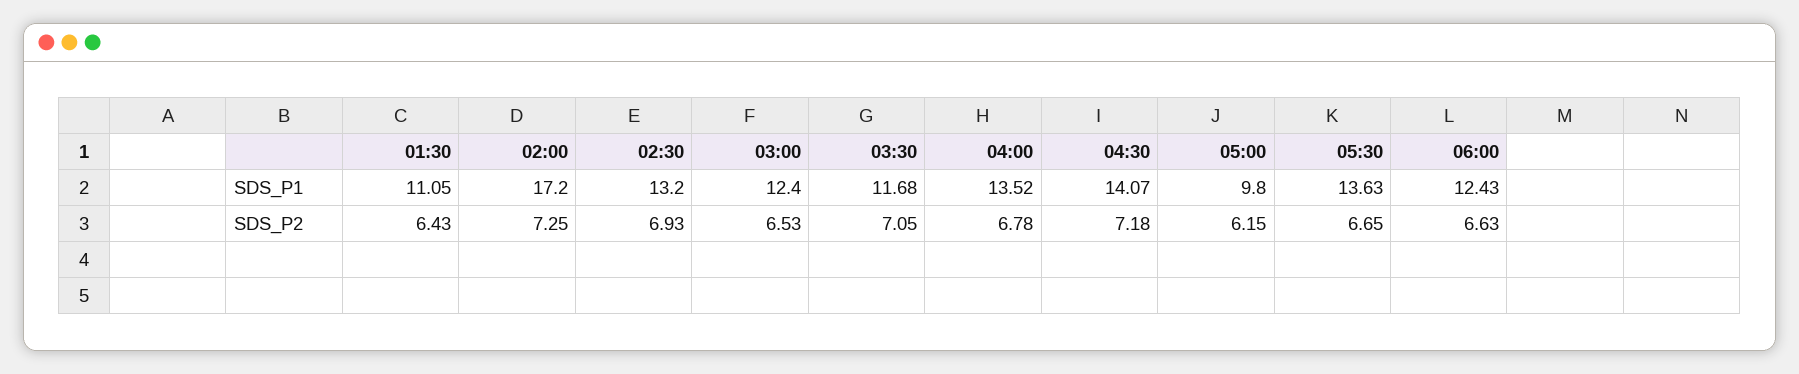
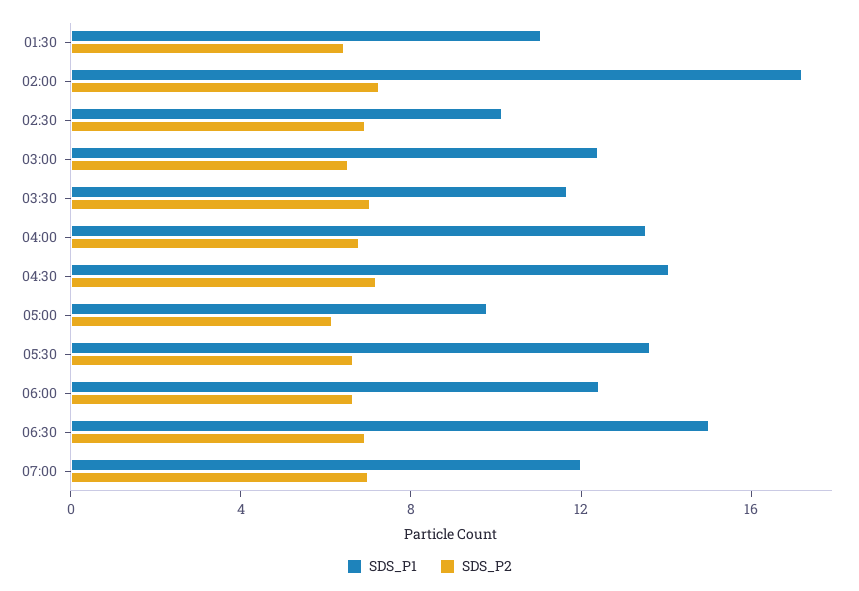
SDS_P1, 02:30: 13.2 -> 10
SDS_P1, 06:30: none -> 15
SDS_P2, 06:30: none -> 7
SDS_P1, 07:00: none -> 12
SDS_P2, 07:00: none -> 7

